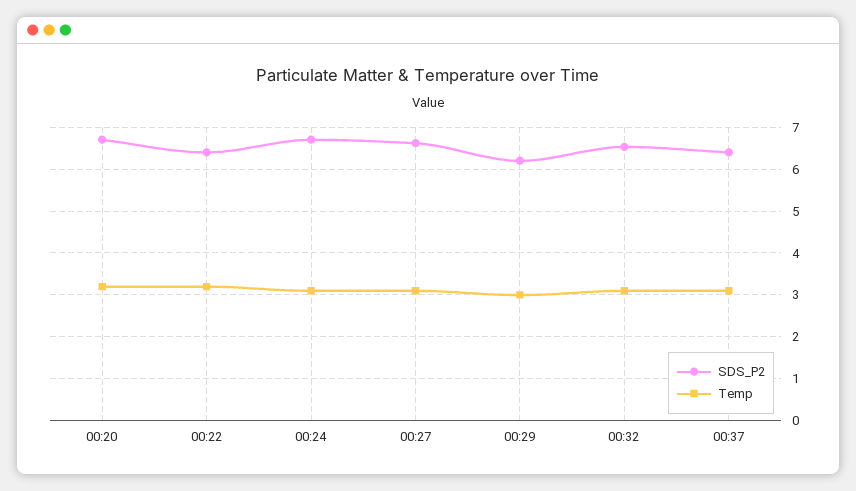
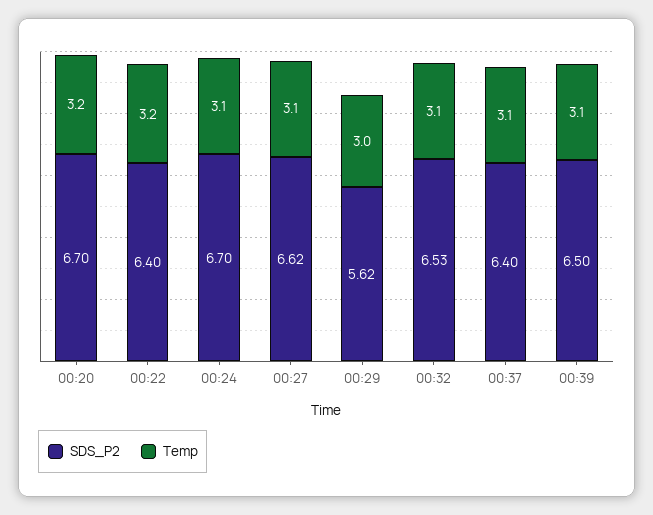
SDS_P2, 00:29: 6.2 -> 5.62
SDS_P2, 00:39: none -> 6.5
Temp, 00:39: none -> 3.1

